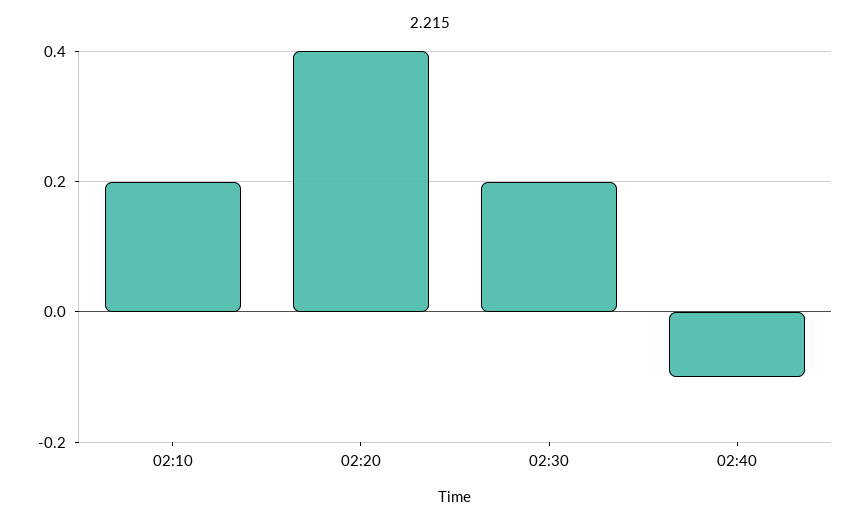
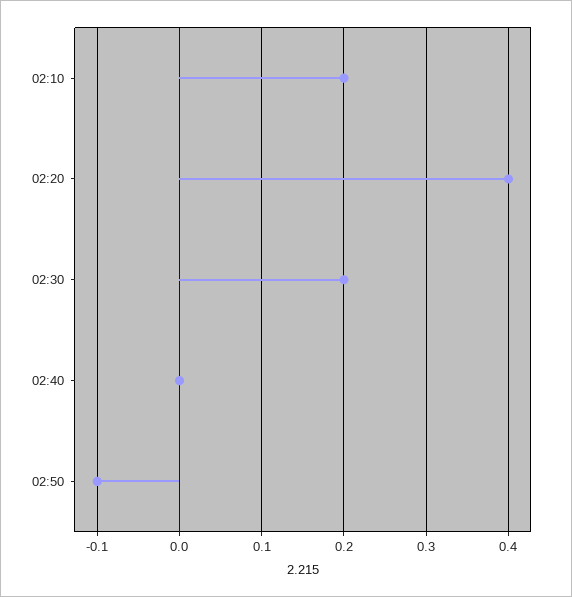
02:40: -0.1 -> 0
02:50: none -> -0.1

